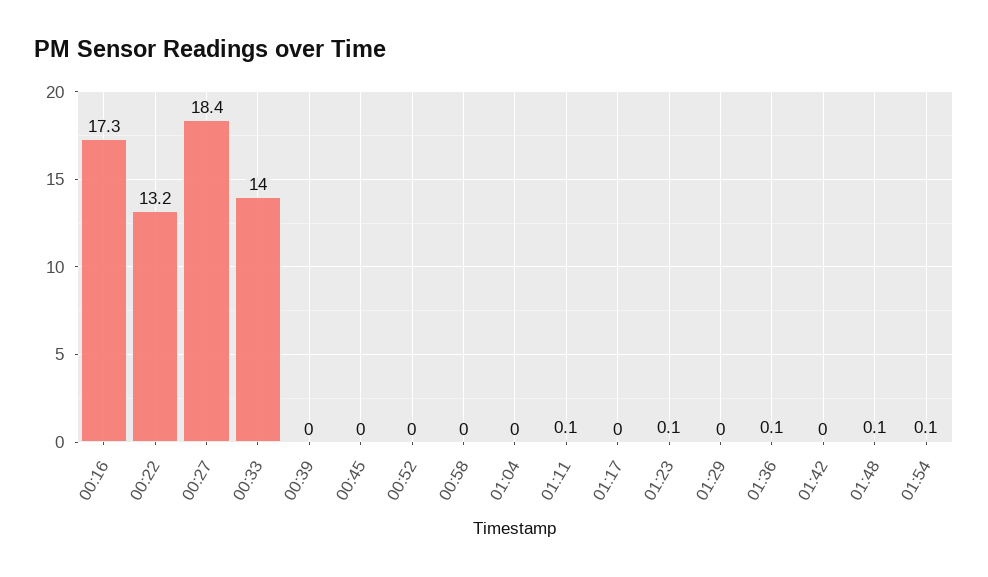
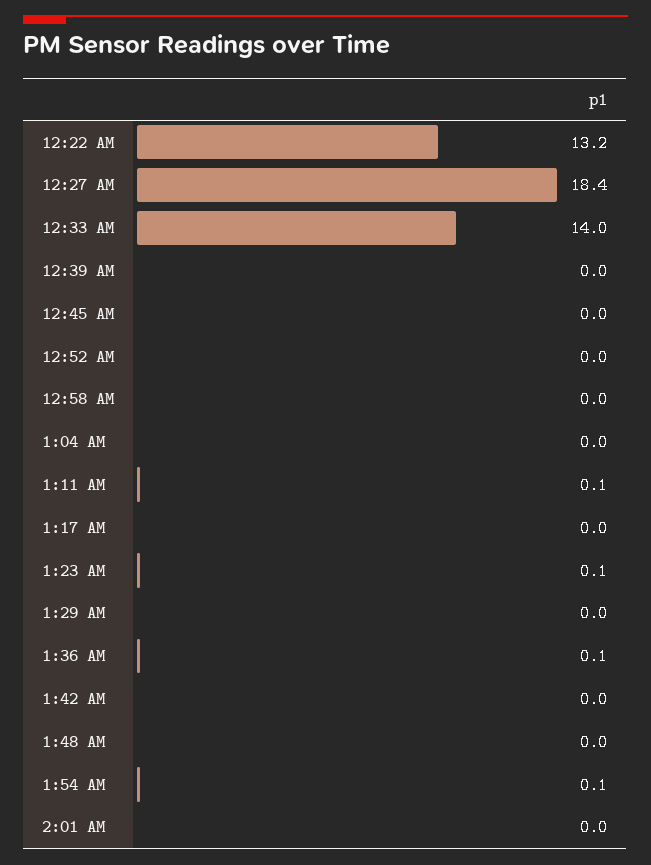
00:16: 17.3 -> none
01:48: 0.1 -> 0
2:01 AM: none -> 0

